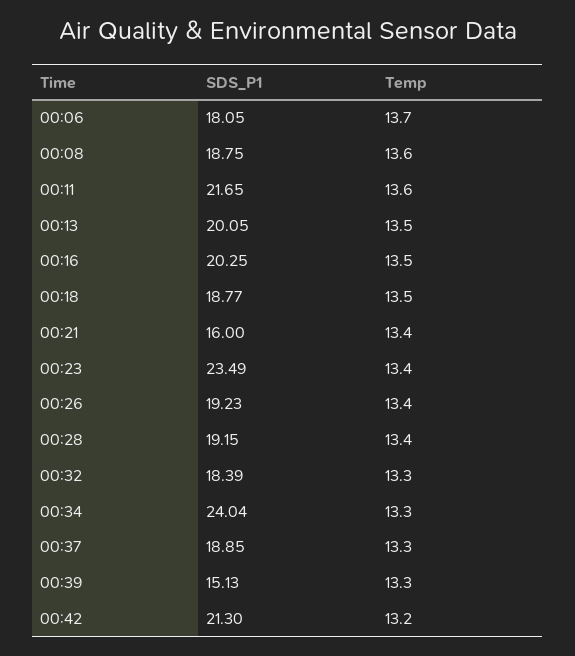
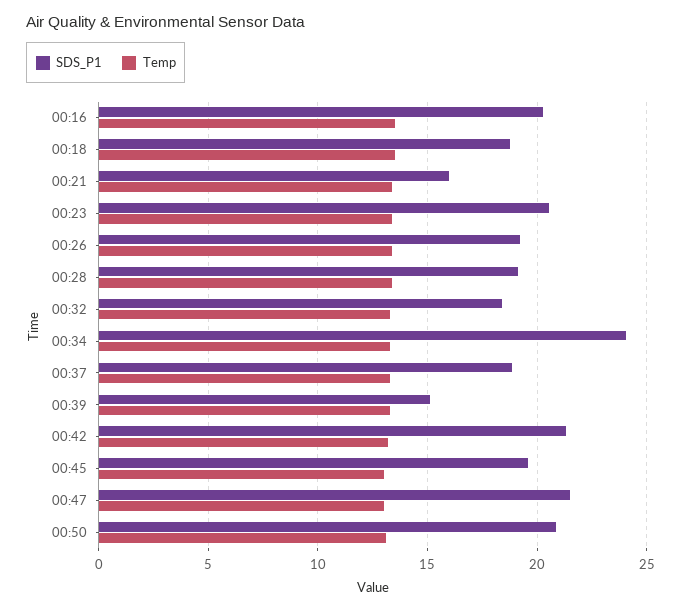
SDS_P1, 00:06: 18.05 -> none
Temp, 00:06: 13.7 -> none
SDS_P1, 00:08: 18.75 -> none
Temp, 00:08: 13.6 -> none
SDS_P1, 00:11: 21.65 -> none
Temp, 00:11: 13.6 -> none
SDS_P1, 00:13: 20.05 -> none
Temp, 00:13: 13.5 -> none
SDS_P1, 00:23: 23.49 -> 20.5
SDS_P1, 00:45: none -> 19.5
Temp, 00:45: none -> 13
SDS_P1, 00:47: none -> 21.5
Temp, 00:47: none -> 13
SDS_P1, 00:50: none -> 21
Temp, 00:50: none -> 13

